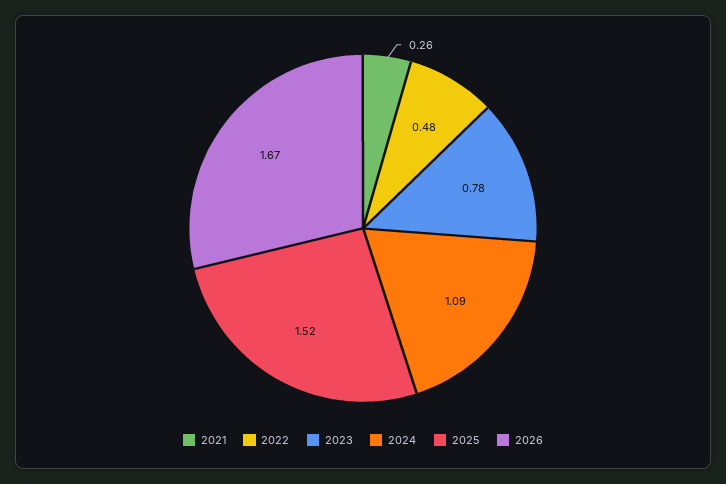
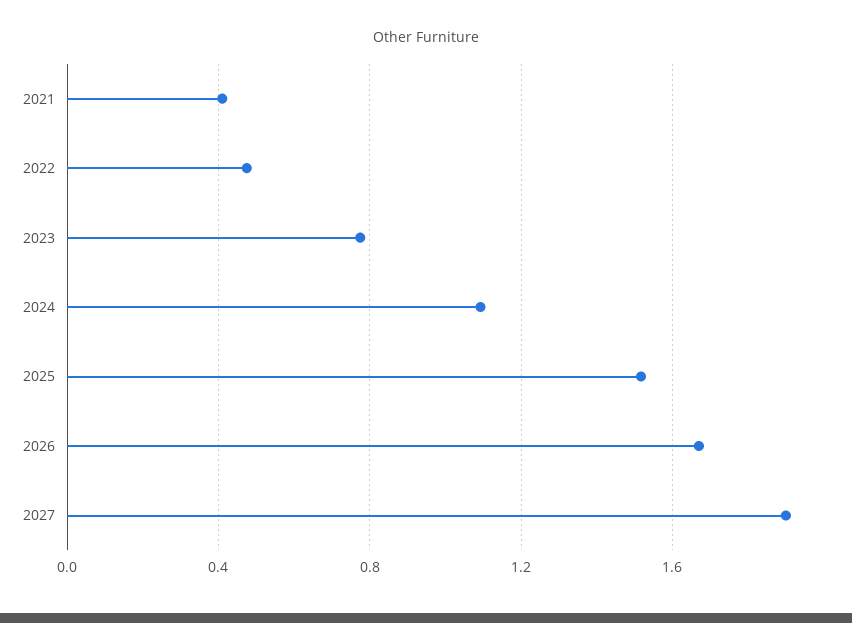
2021: 0.26 -> 0.4
2027: none -> 1.9

